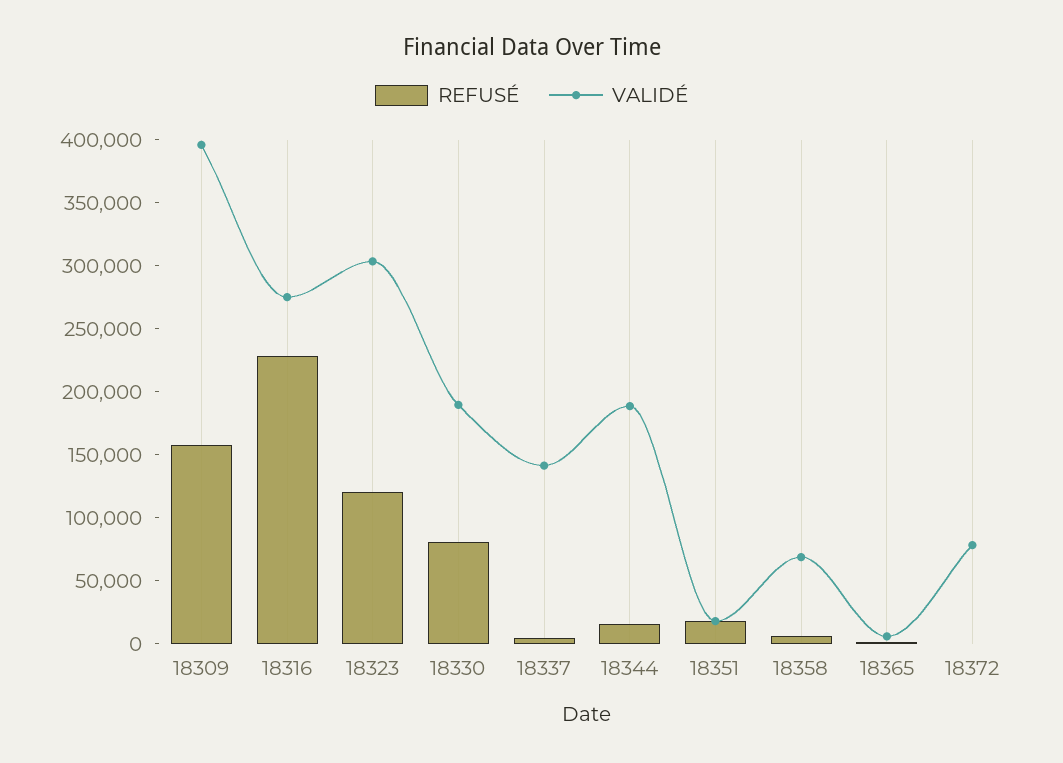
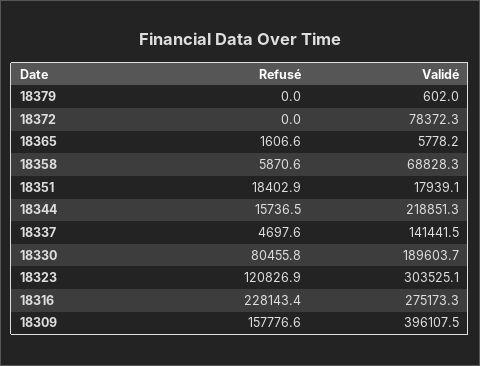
VALIDÉ, 18344: 190000 -> 218851.3
REFUSÉ, 18379: none -> 0
VALIDÉ, 18379: none -> 602

